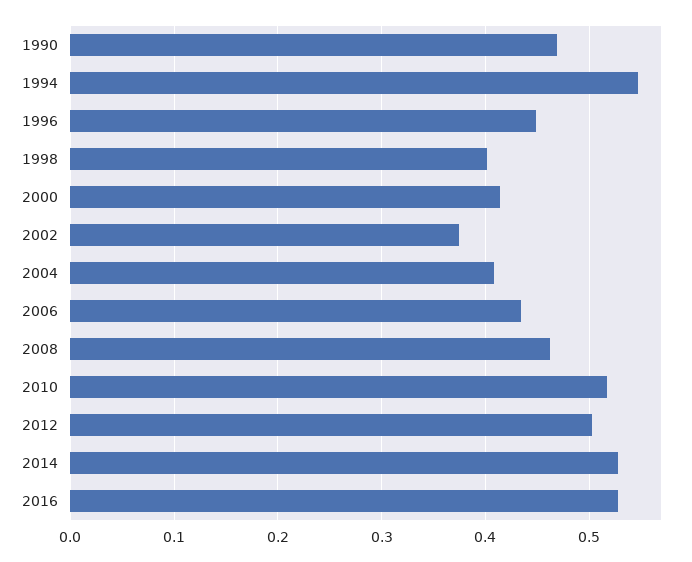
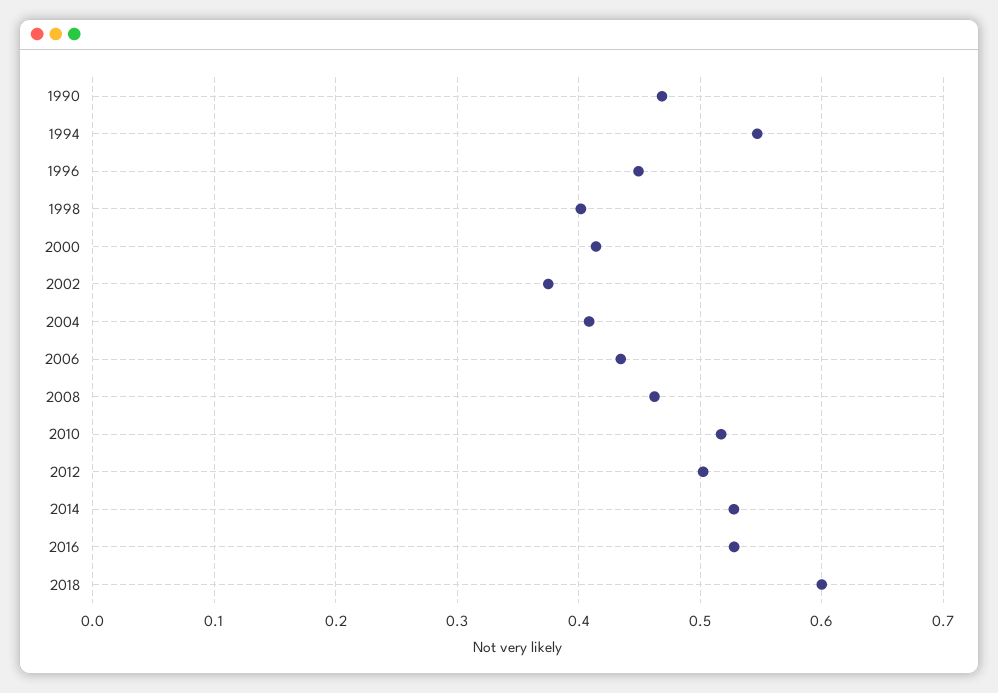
2018: none -> 0.6

